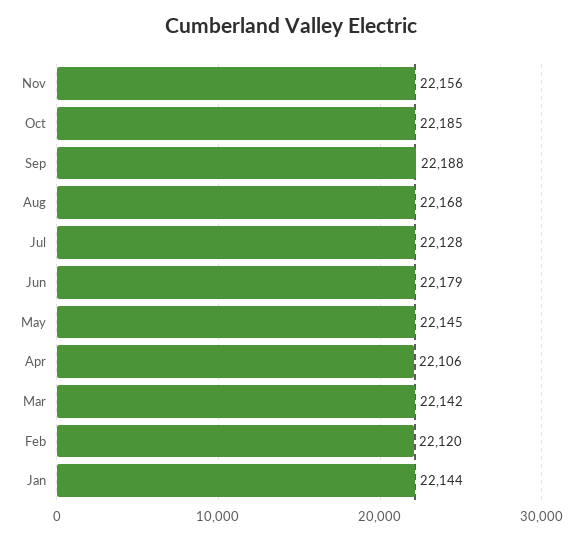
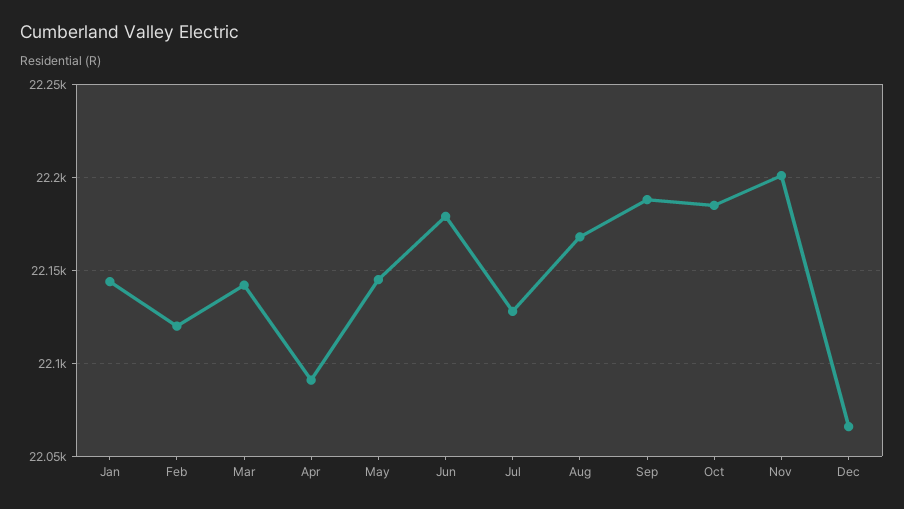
Nov: 22156 -> 22200
Apr: 22106 -> 22090
Dec: none -> 22065

